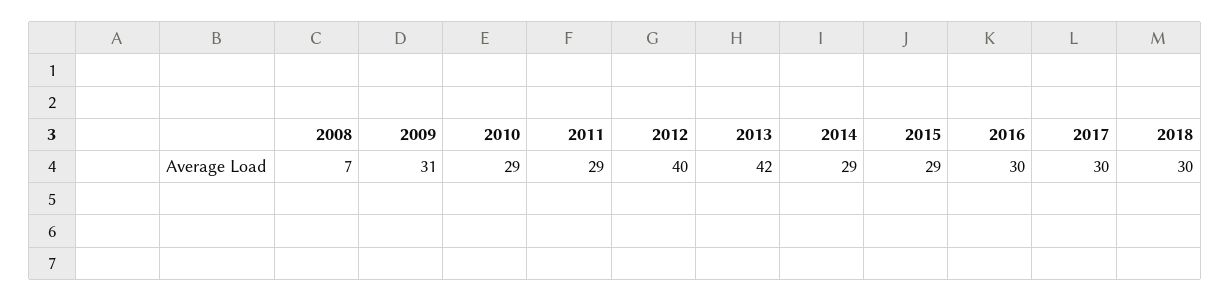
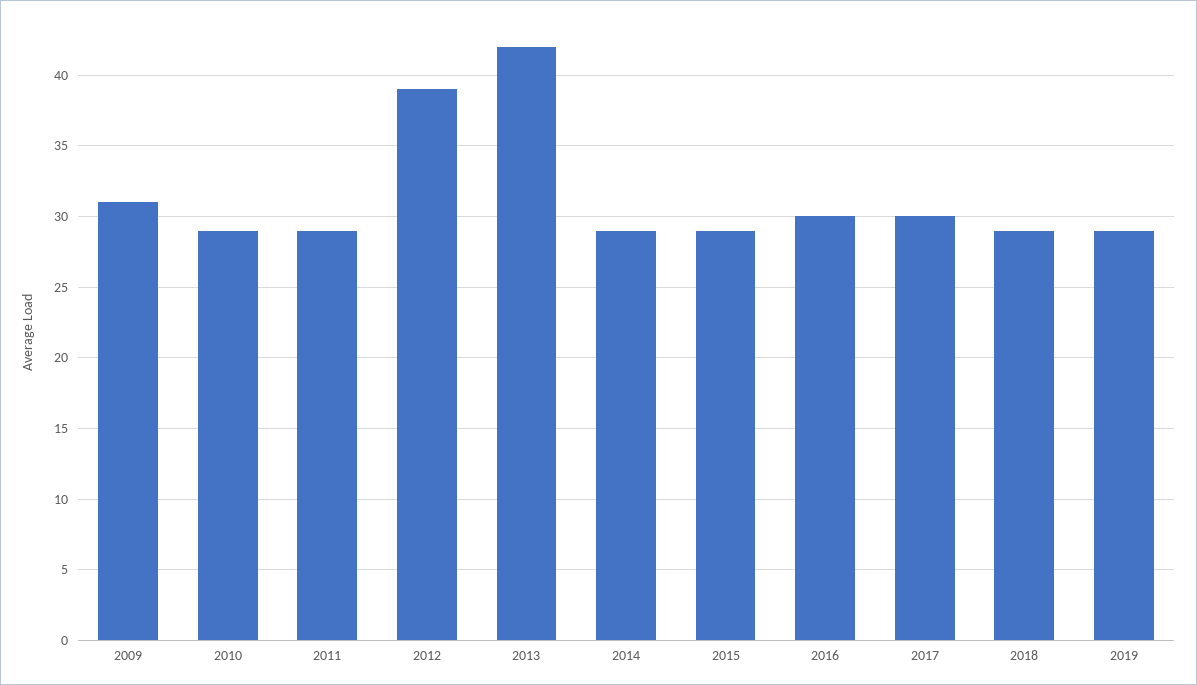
2008: 7 -> none
2012: 40 -> 39
2018: 30 -> 29
2019: none -> 29

